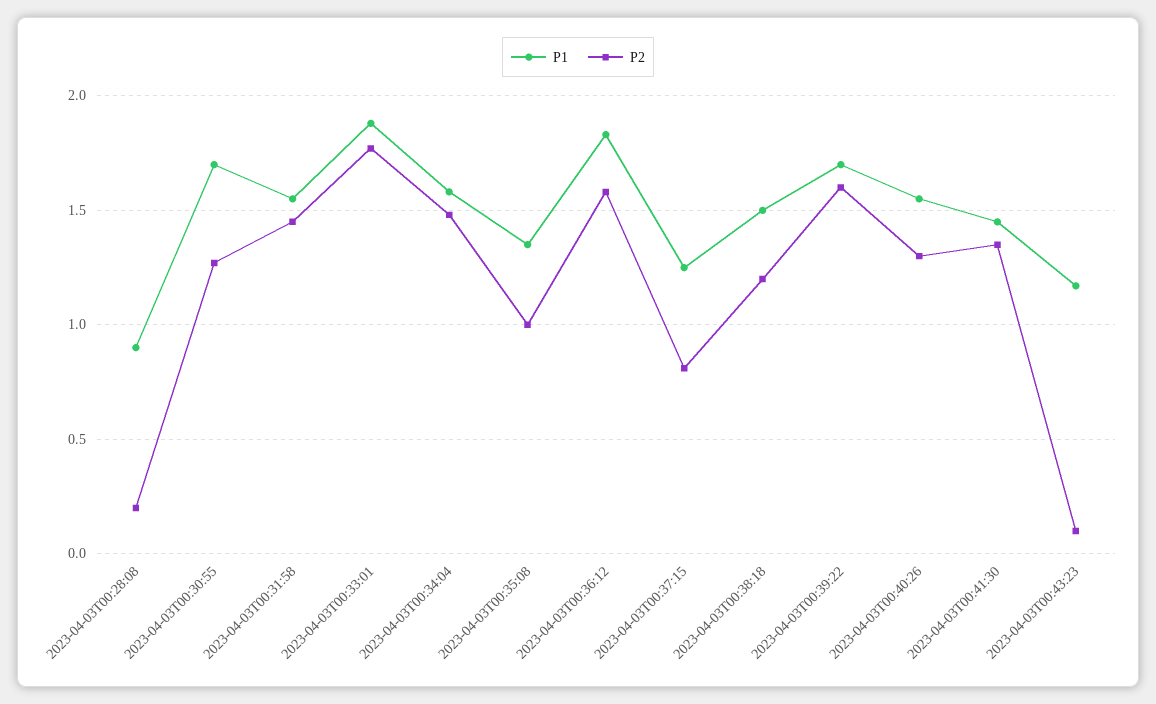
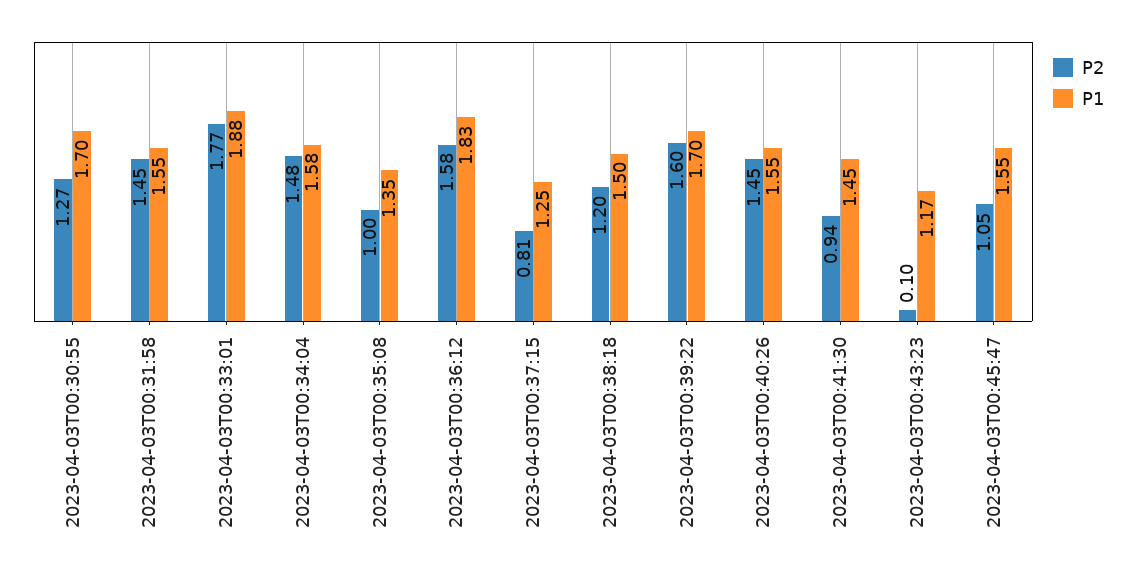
P1, 2023-04-03T00:28:08: 0.9 -> none
P2, 2023-04-03T00:28:08: 0.2 -> none
P2, 2023-04-03T00:40:26: 1.3 -> 1.45
P2, 2023-04-03T00:41:30: 1.35 -> 0.94
P2, 2023-04-03T00:45:47: none -> 1.05
P1, 2023-04-03T00:45:47: none -> 1.55

